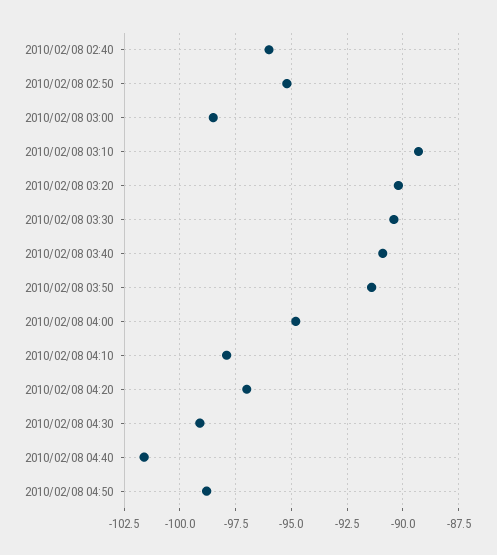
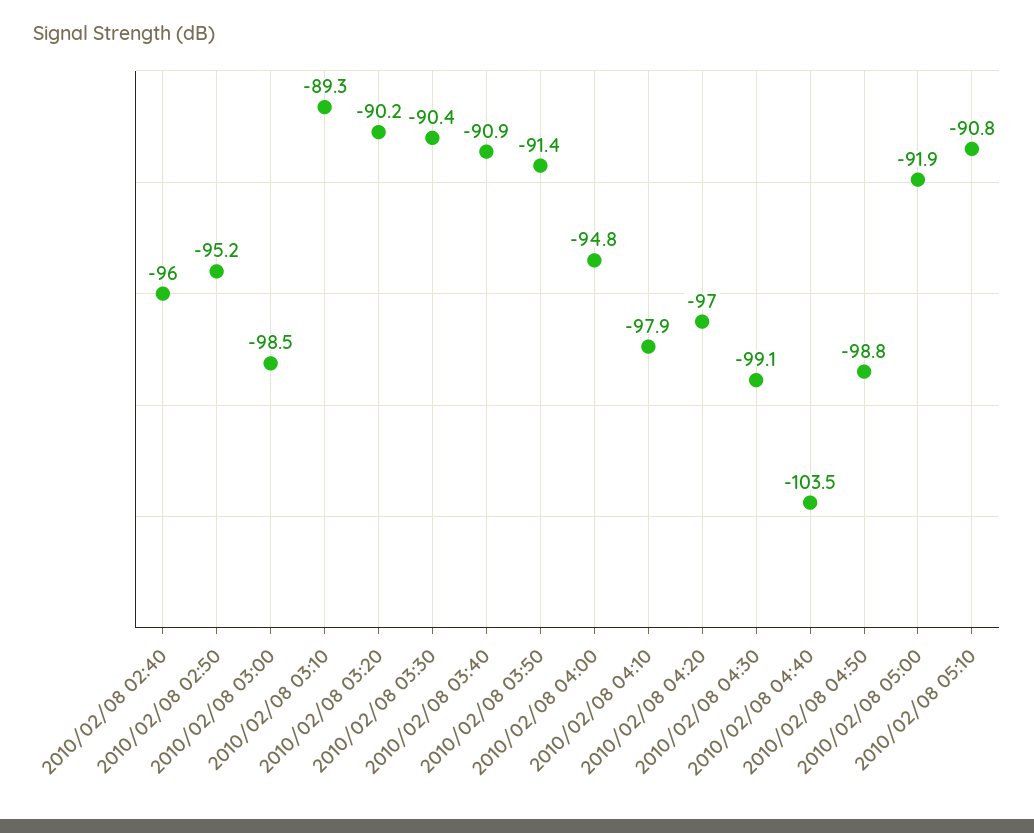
2010/02/08 04:40: -101.5 -> -103.5
2010/02/08 05:00: none -> -91.9
2010/02/08 05:10: none -> -90.8

